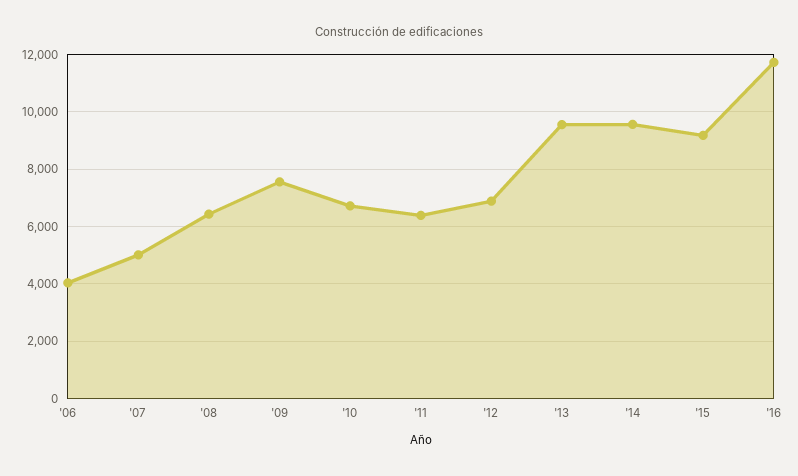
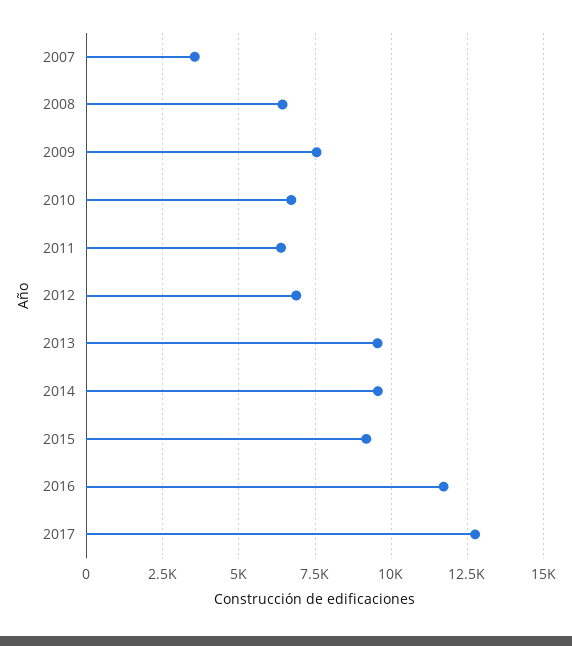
'06: 4000 -> none
'07: 5000 -> 3500
2017: none -> 12750

